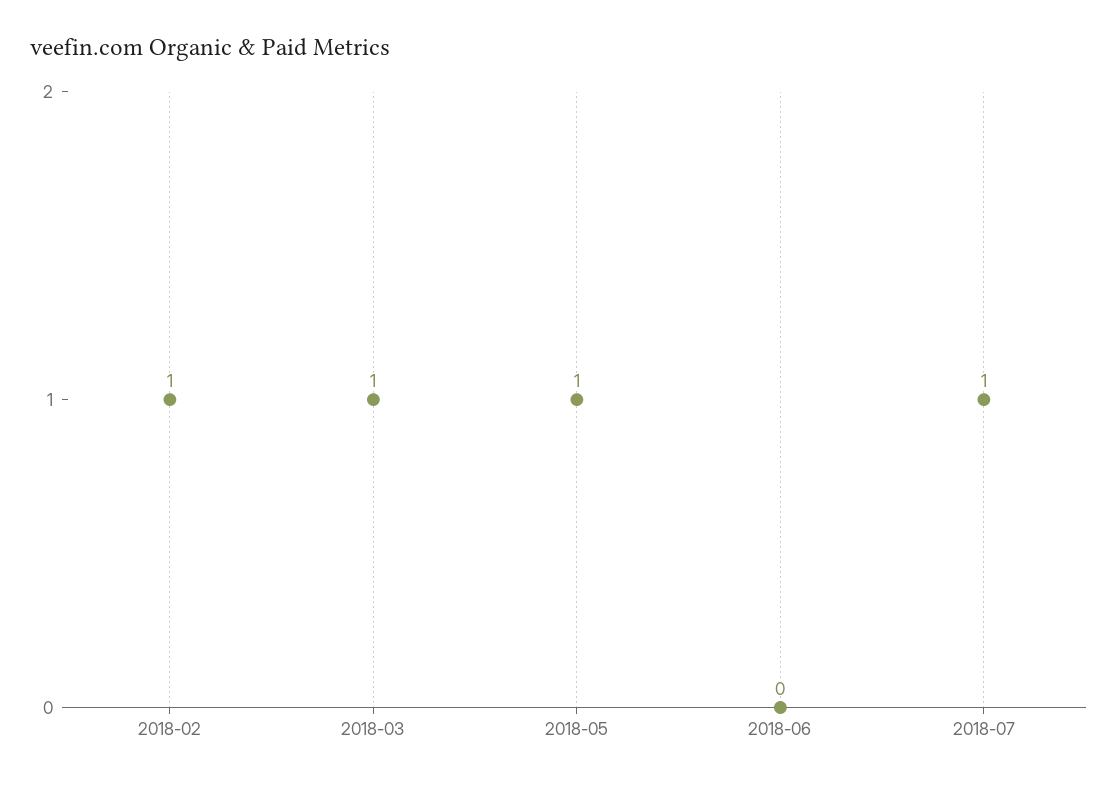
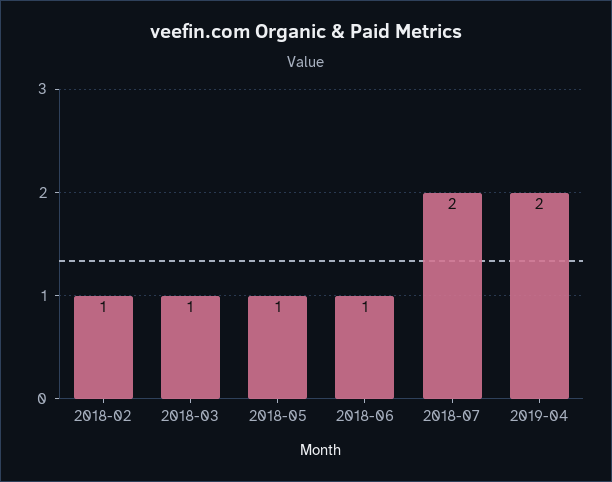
2018-06: 0 -> 1
2018-07: 1 -> 2
2019-04: none -> 2

